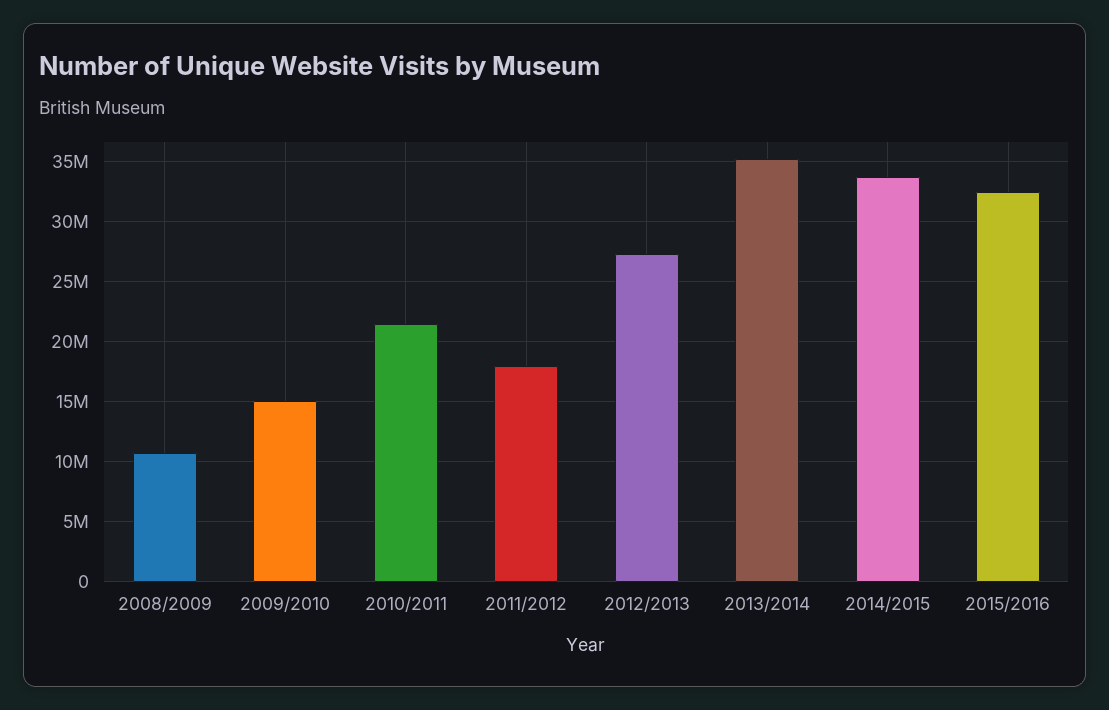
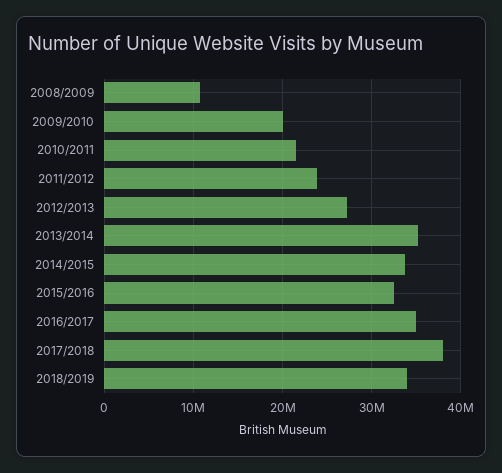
2009/2010: 15000000 -> 20000000
2011/2012: 18000000 -> 24000000
2016/2017: none -> 35000000
2017/2018: none -> 38000000
2018/2019: none -> 34000000

